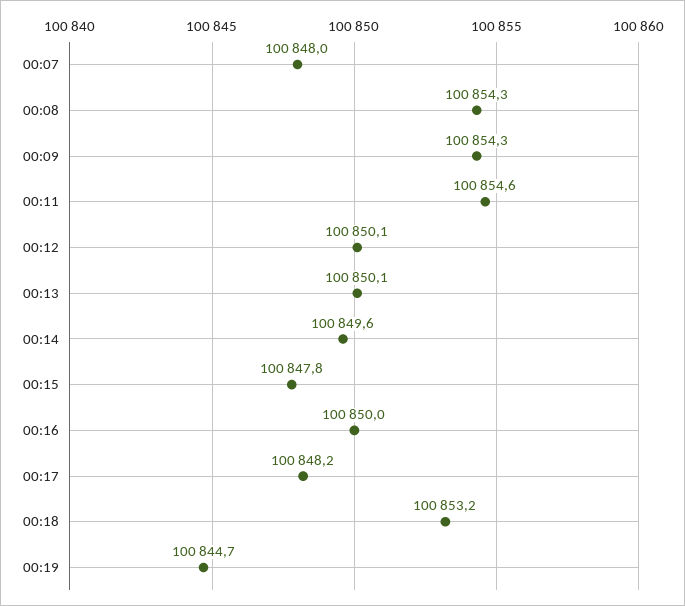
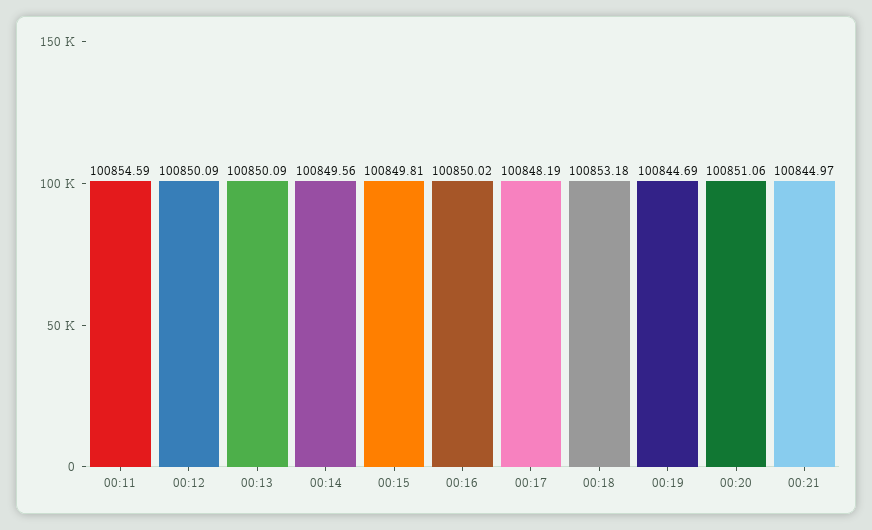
00:07: 100848 -> none
00:08: 100854.3 -> none
00:09: 100854.3 -> none
00:15: 100847.8 -> 100849.81
00:20: none -> 100851.06
00:21: none -> 100844.97

